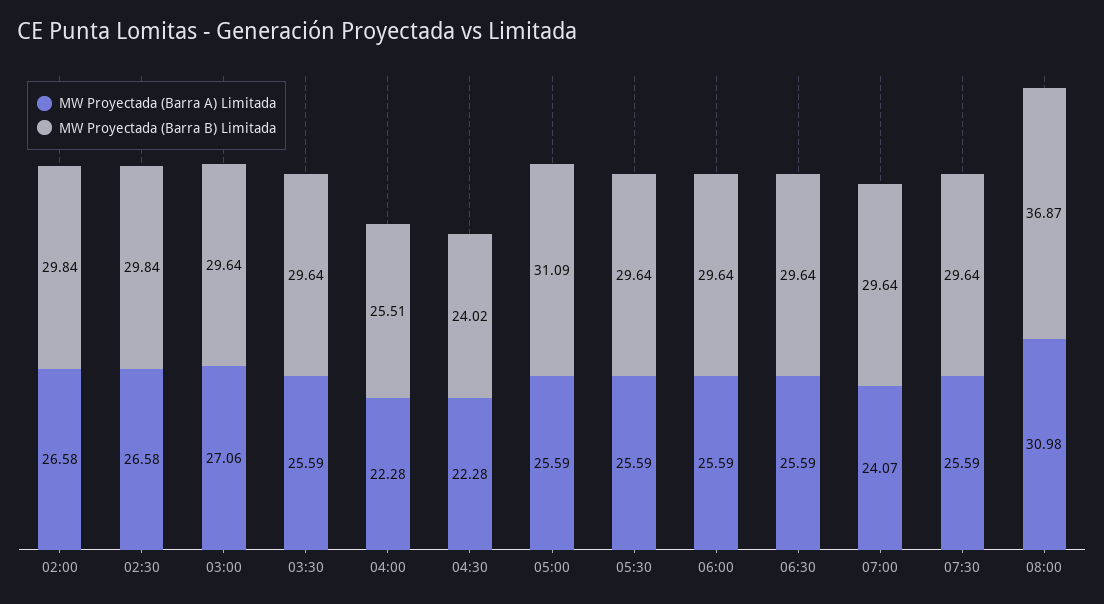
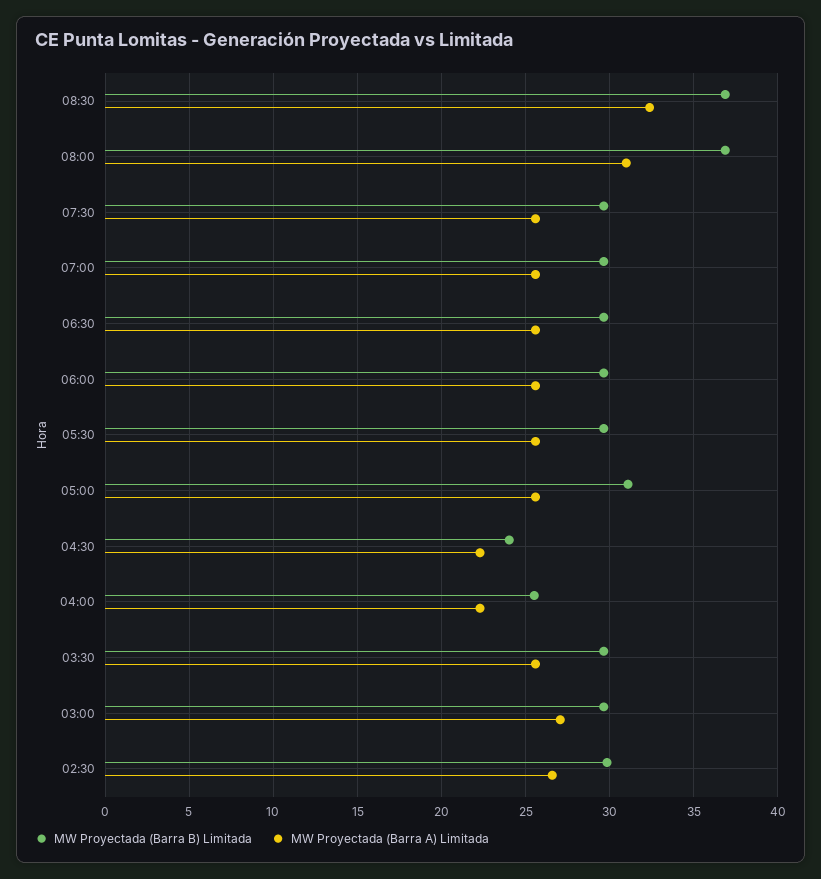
MW Proyectada (Barra A) Limitada, 02:00: 26.58 -> none
MW Proyectada (Barra B) Limitada, 02:00: 29.84 -> none
MW Proyectada (Barra A) Limitada, 07:00: 24.07 -> 25.5
MW Proyectada (Barra B) Limitada, 08:30: none -> 37
MW Proyectada (Barra A) Limitada, 08:30: none -> 32.5

